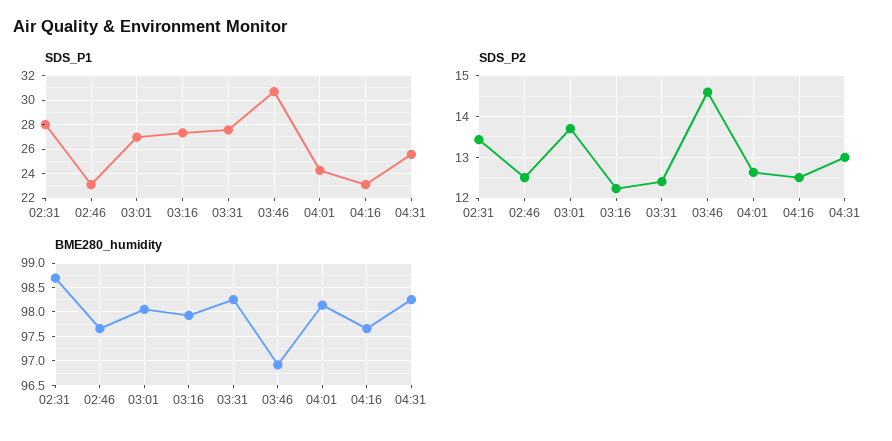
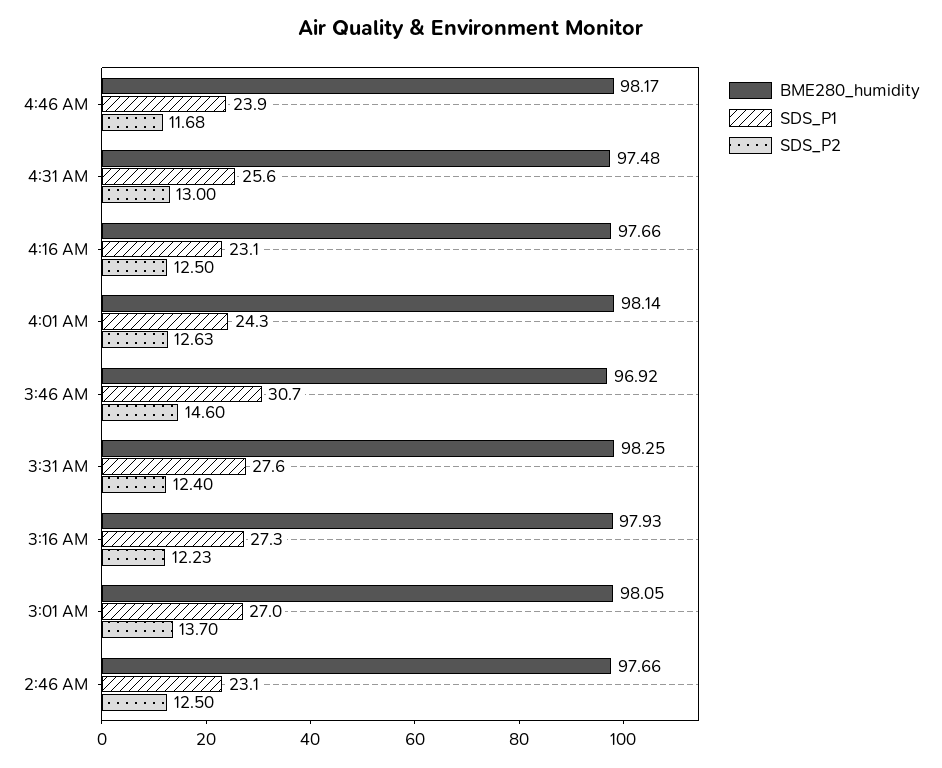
SDS_P1, 02:31: 28 -> none
SDS_P2, 02:31: 13.4 -> none
BME280_humidity, 02:31: 98.75 -> none
BME280_humidity, 04:31: 98.25 -> 97.48
BME280_humidity, 4:46 AM: none -> 98.17
SDS_P1, 4:46 AM: none -> 23.9
SDS_P2, 4:46 AM: none -> 11.68

